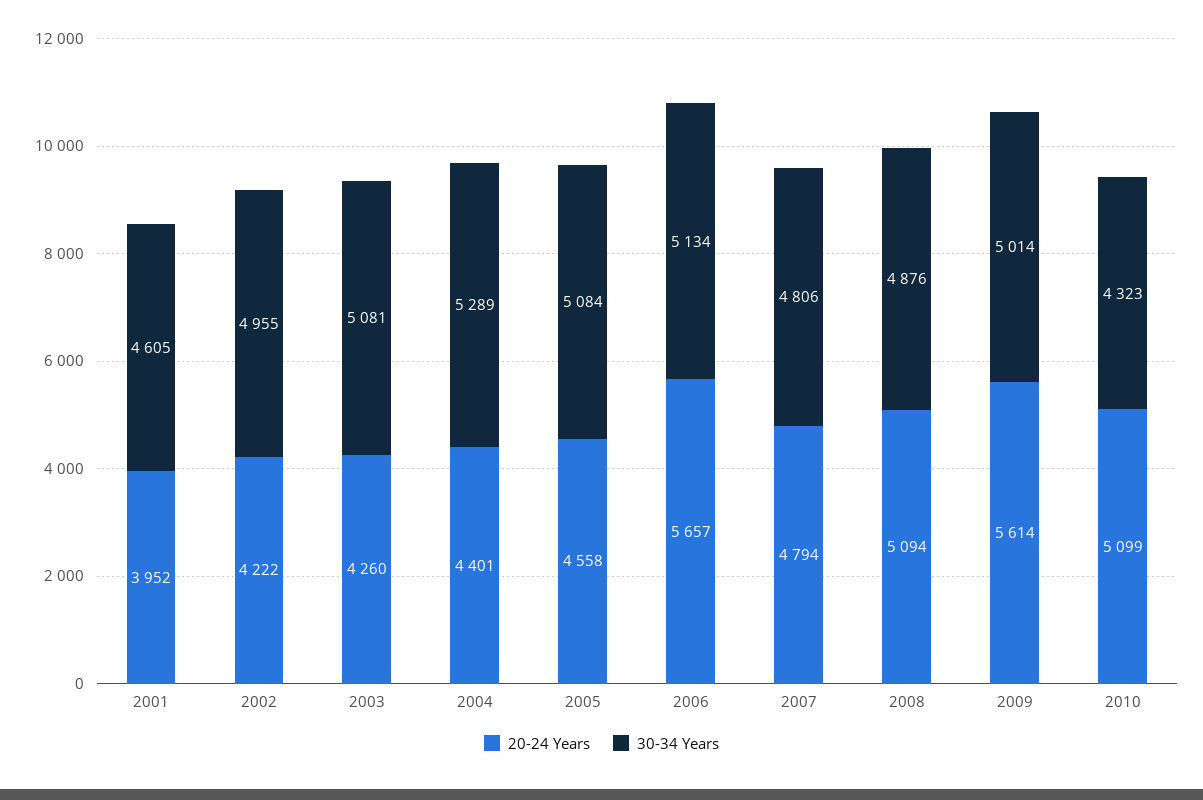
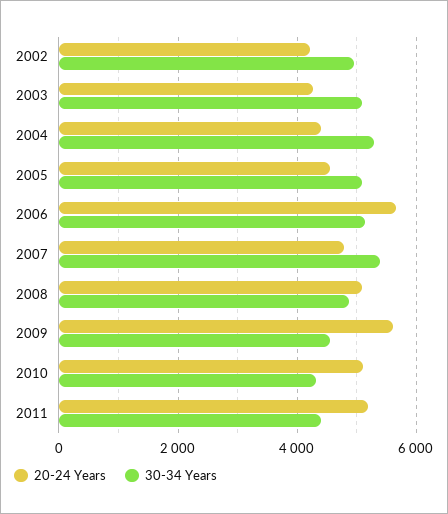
20-24 Years, 2001: 3952 -> none
30-34 Years, 2001: 4605 -> none
30-34 Years, 2007: 4806 -> 5400
30-34 Years, 2009: 5014 -> 4600
20-24 Years, 2011: none -> 5200
30-34 Years, 2011: none -> 4400

